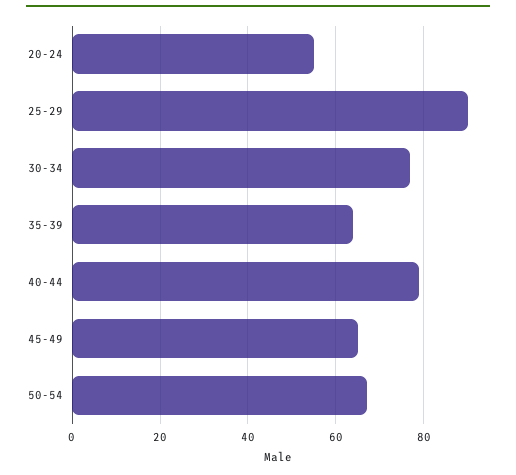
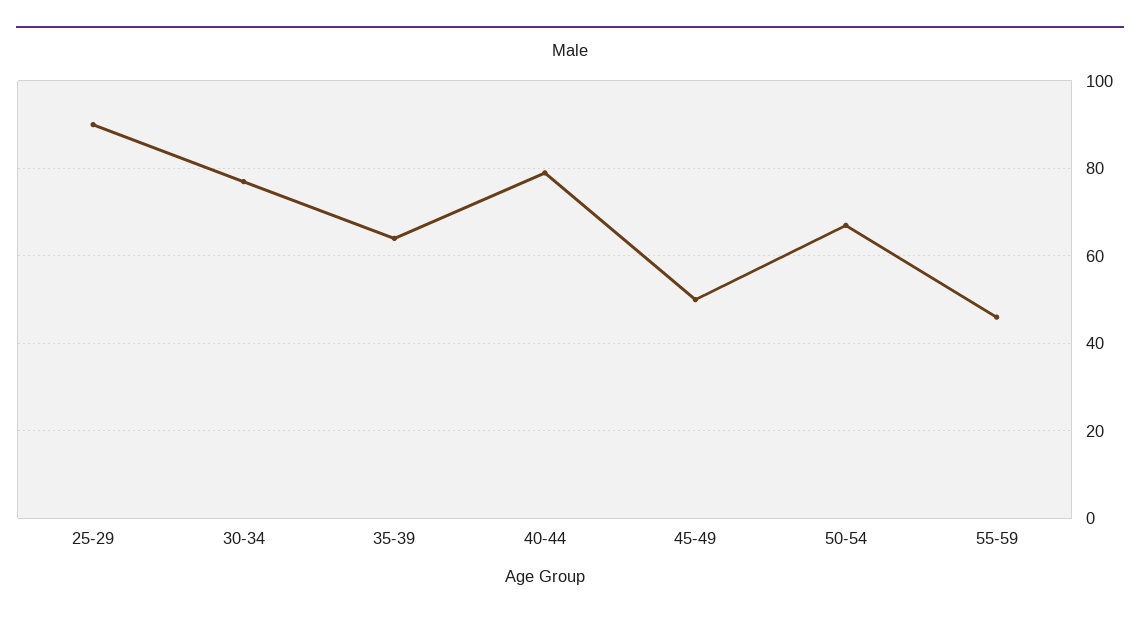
20-24: 55 -> none
45-49: 65 -> 50
55-59: none -> 45

